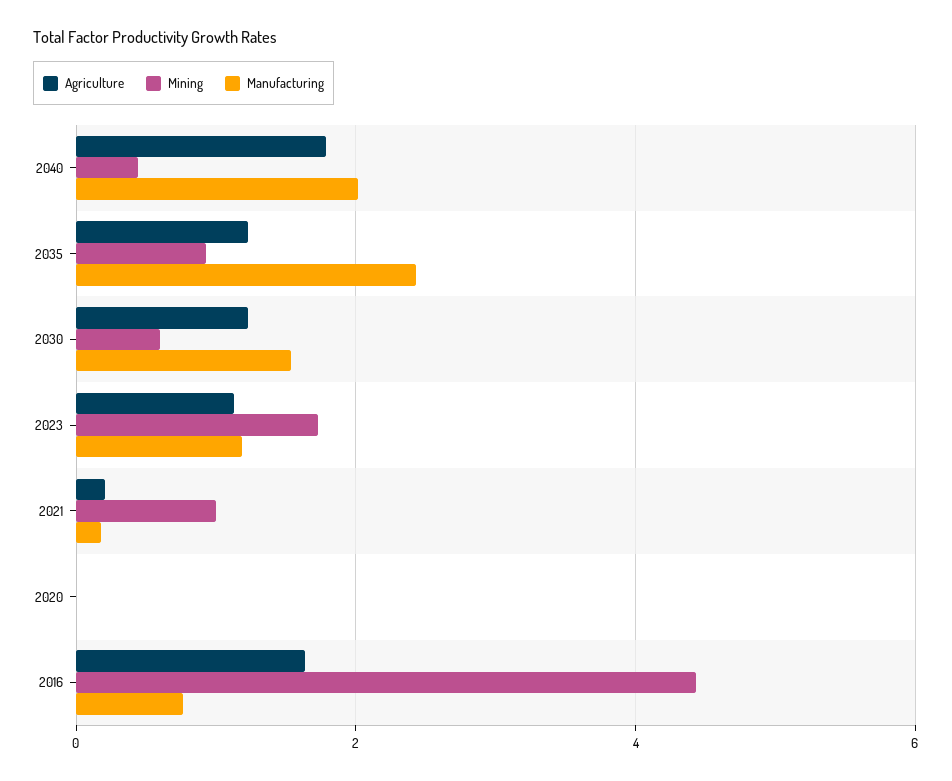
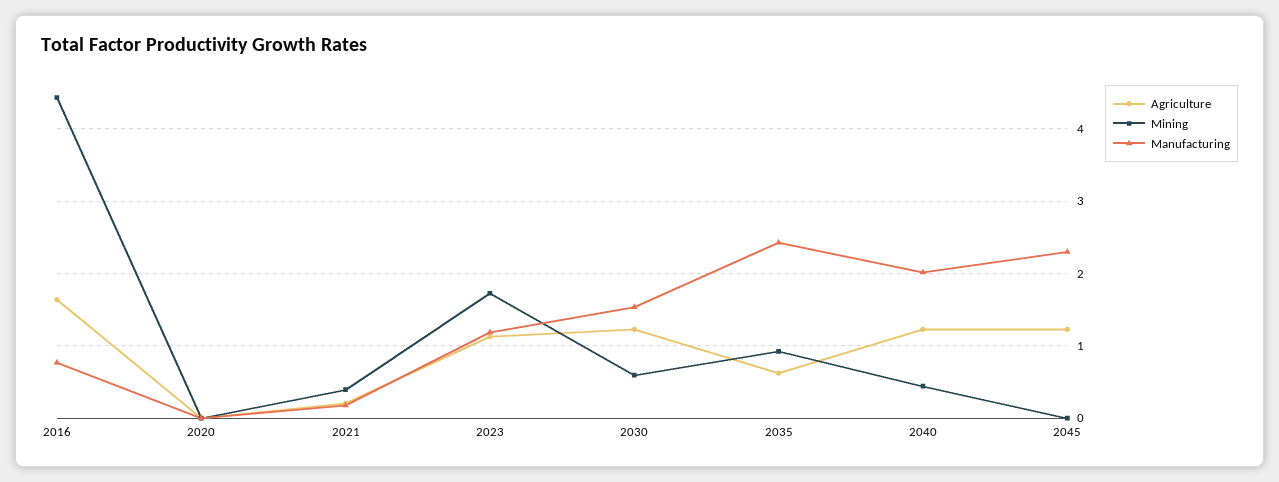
Agriculture, 2040: 1.8 -> 1.2
Agriculture, 2035: 1.2 -> 0.6
Mining, 2021: 1 -> 0.4
Agriculture, 2045: none -> 1.2
Mining, 2045: none -> 0
Manufacturing, 2045: none -> 2.3

